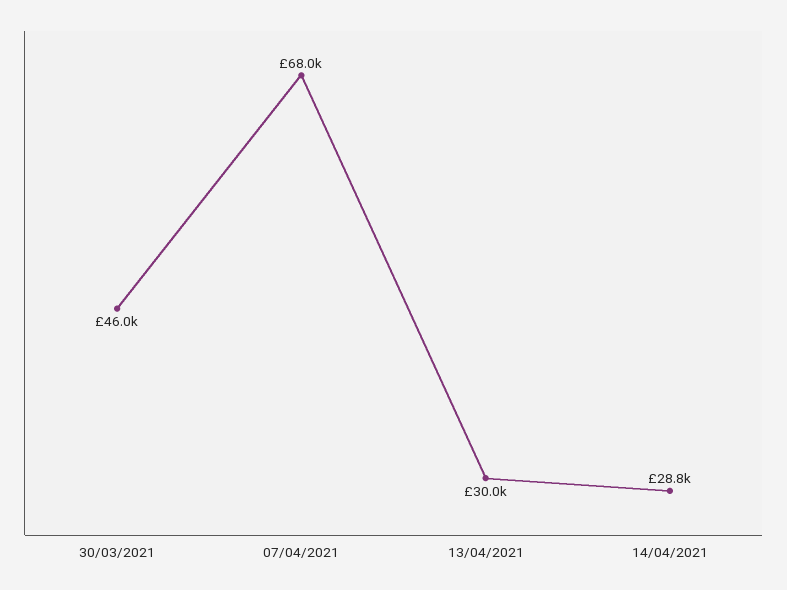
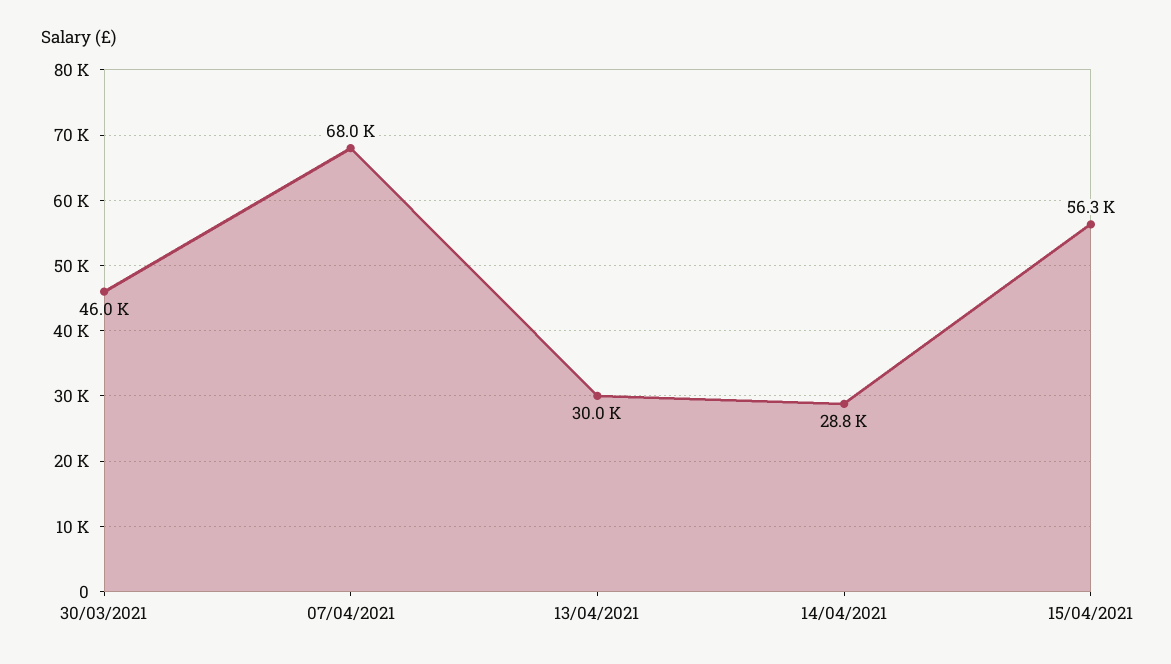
15/04/2021: none -> 56300

